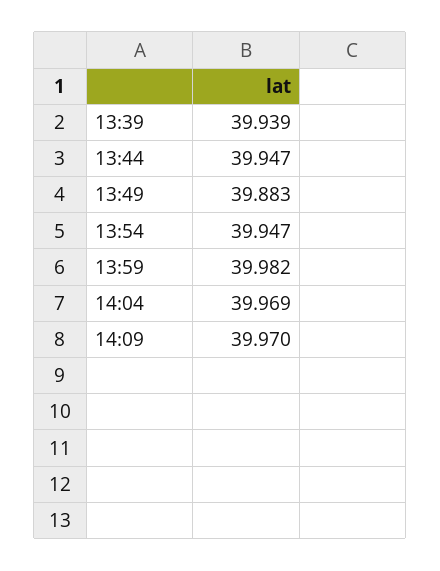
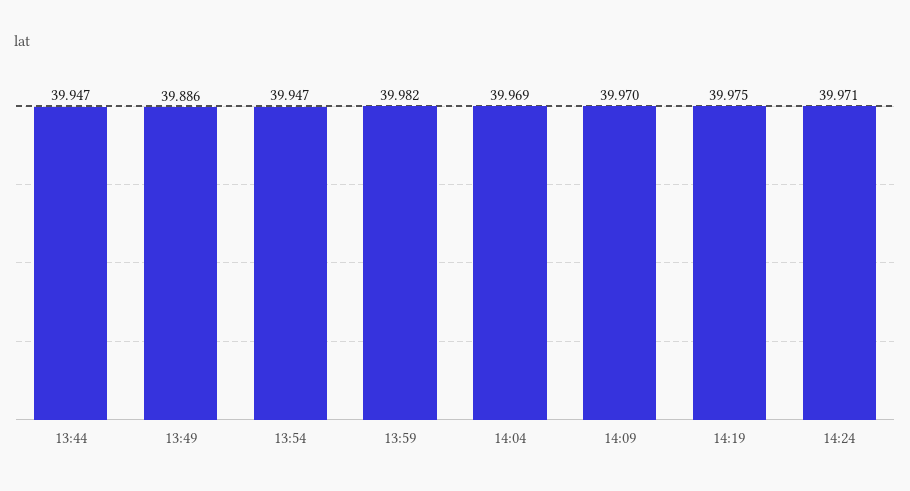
13:39: 39.939 -> none
13:49: 39.883 -> 39.886
14:19: none -> 39.975
14:24: none -> 39.971

